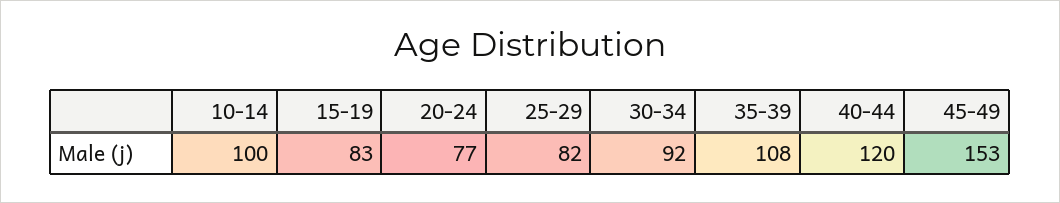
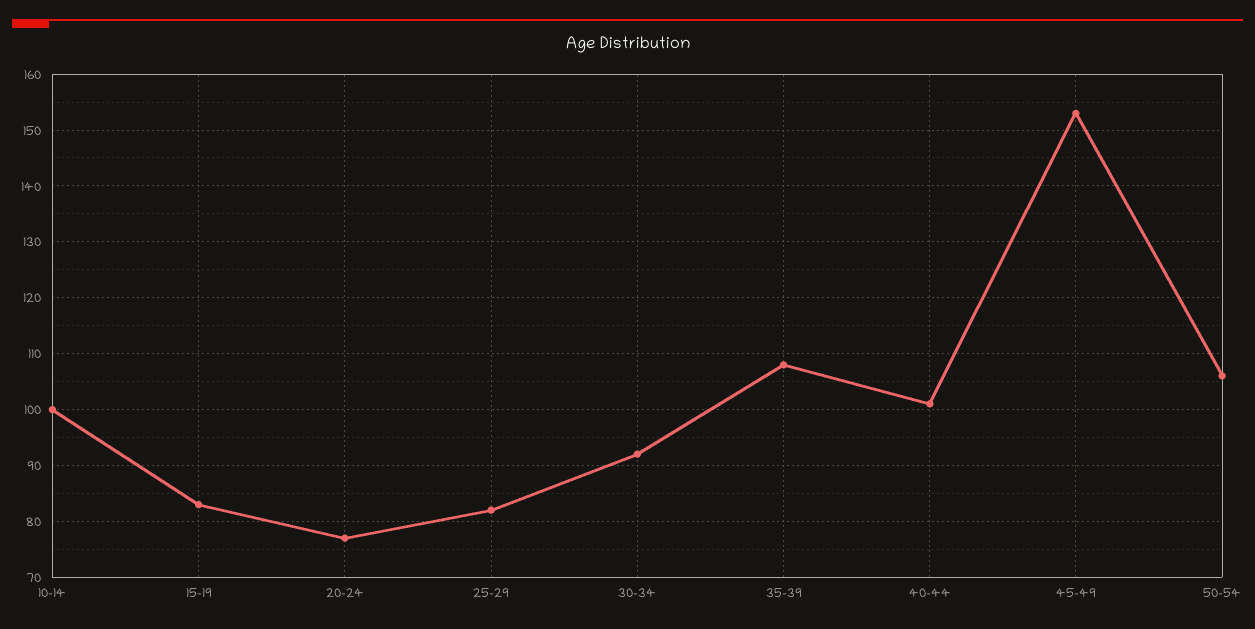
40-44: 120 -> 100
50-54: none -> 105

